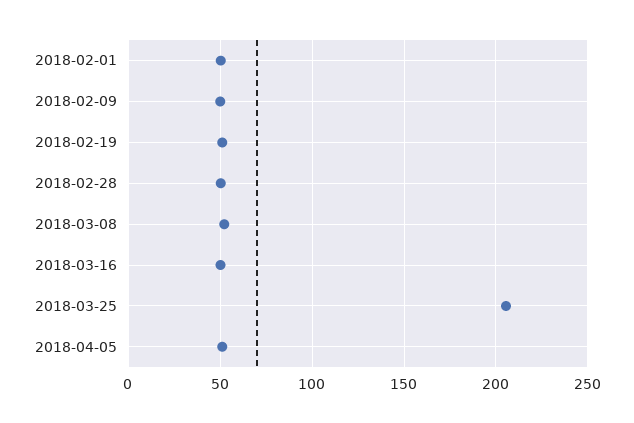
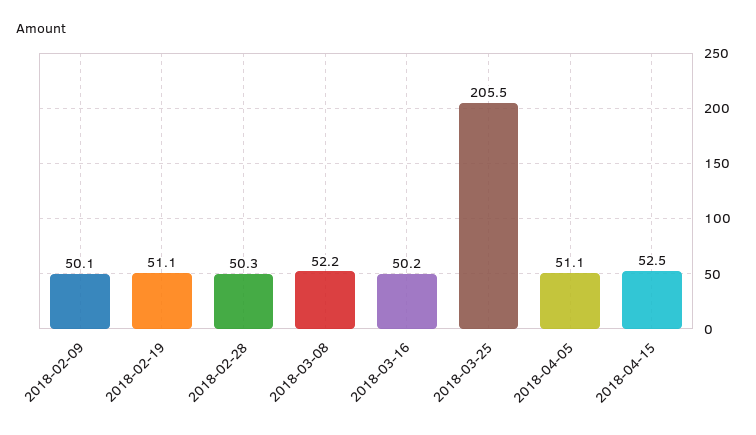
2018-02-01: 50 -> none
2018-04-15: none -> 52.5

